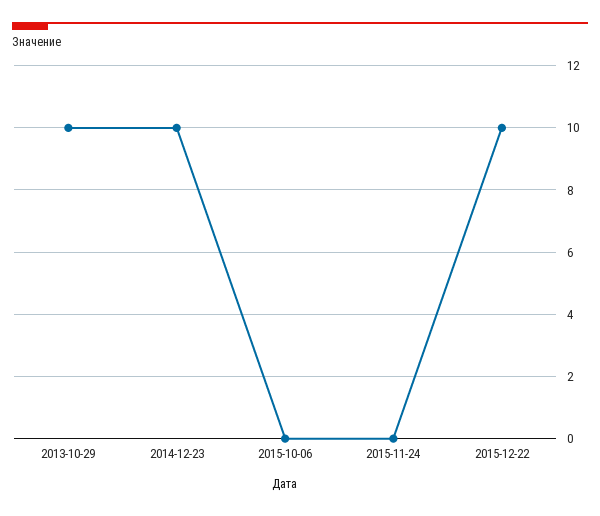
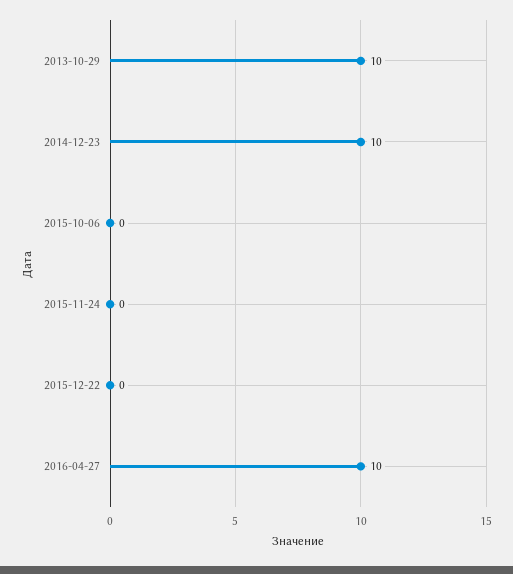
2015-12-22: 10 -> 0
2016-04-27: none -> 10

